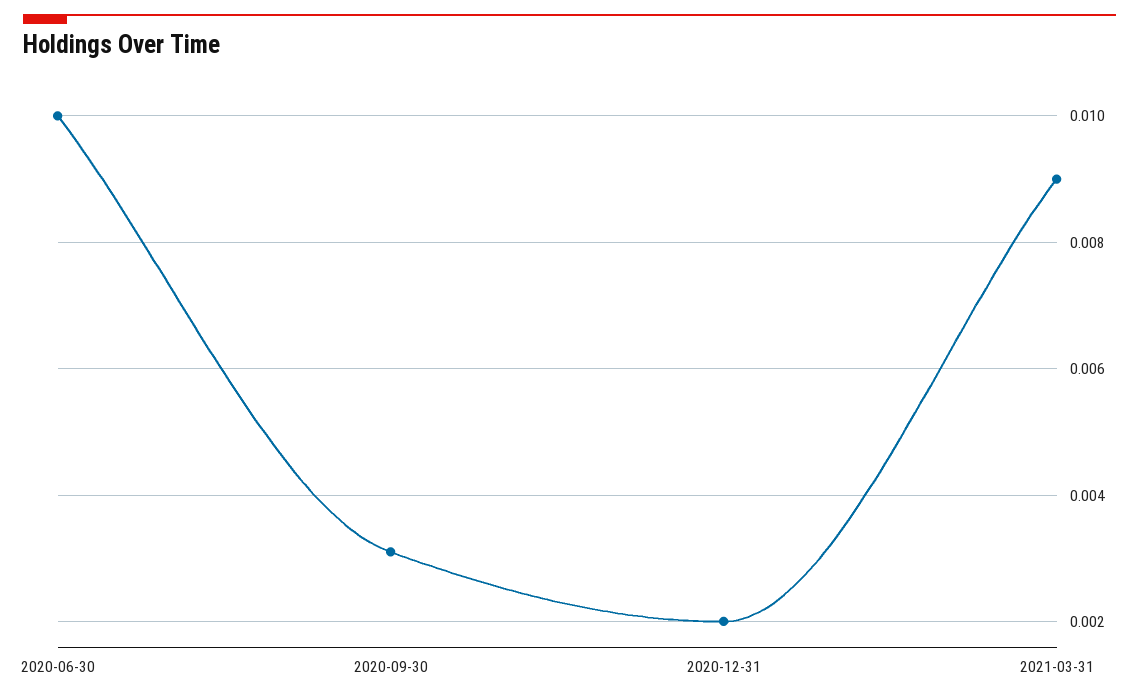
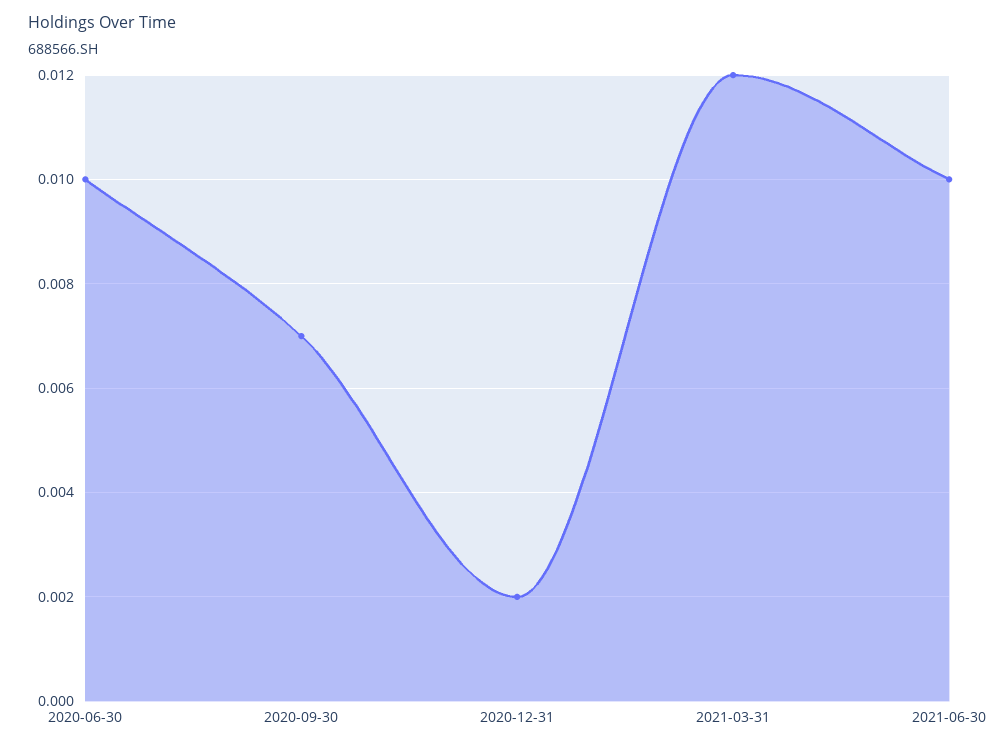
2020-09-30: 0.003 -> 0.007
2021-03-31: 0.009 -> 0.012
2021-06-30: none -> 0.01

